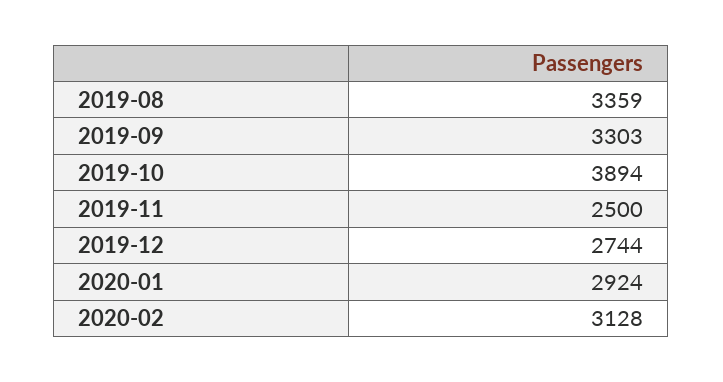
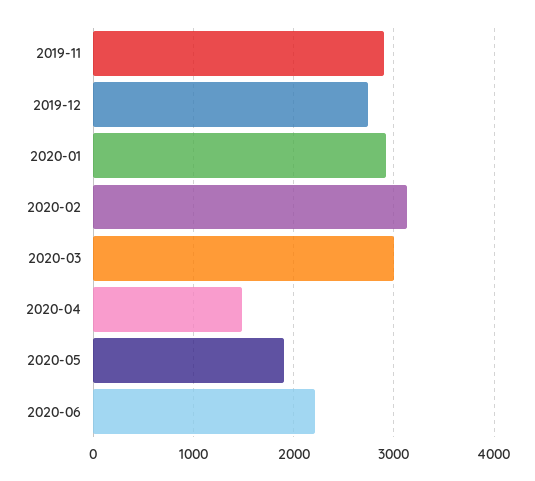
2019-08: 3359 -> none
2019-09: 3303 -> none
2019-10: 3894 -> none
2019-11: 2500 -> 2900
2020-03: none -> 3000
2020-04: none -> 1500
2020-05: none -> 1900
2020-06: none -> 2200

